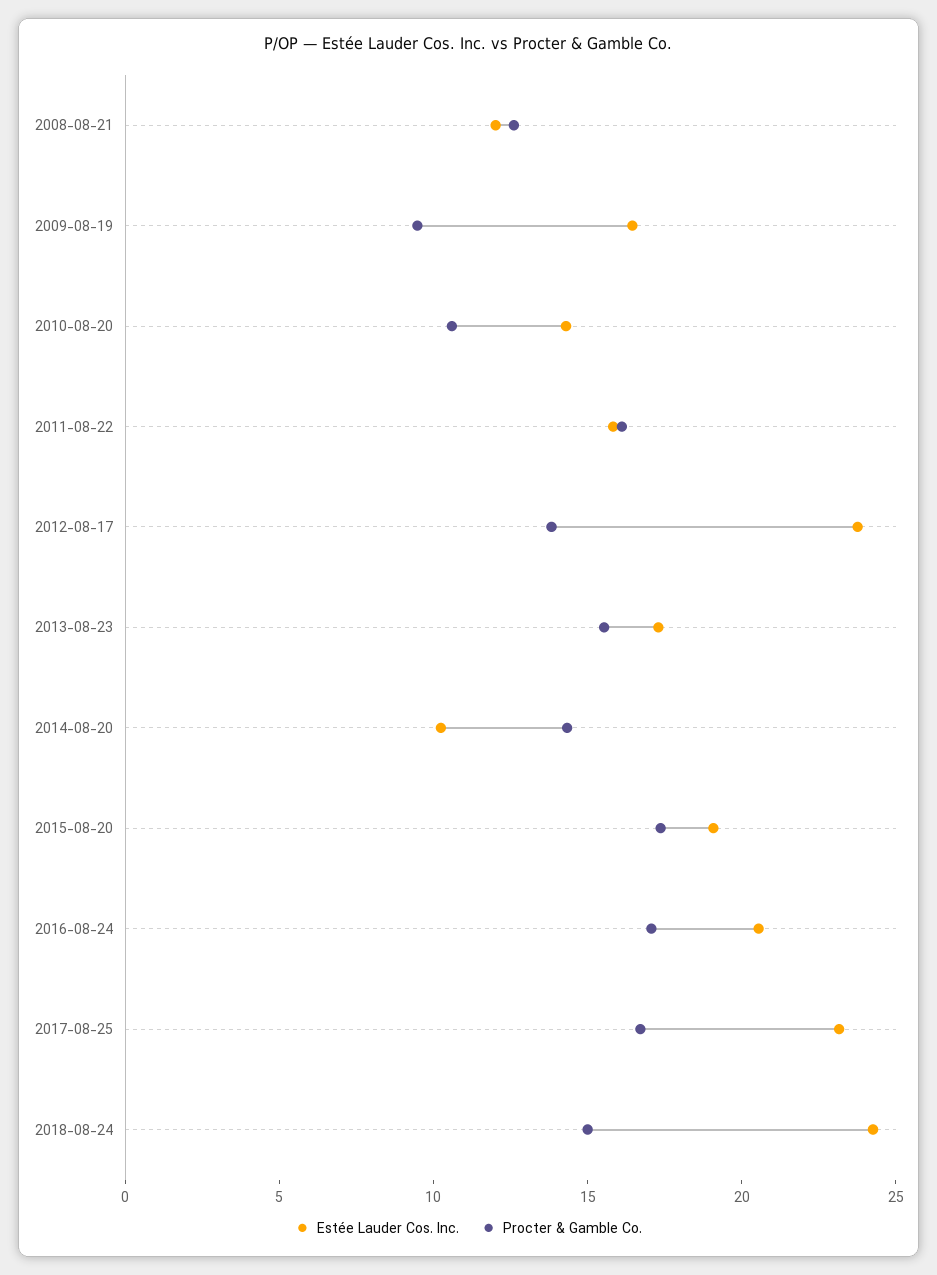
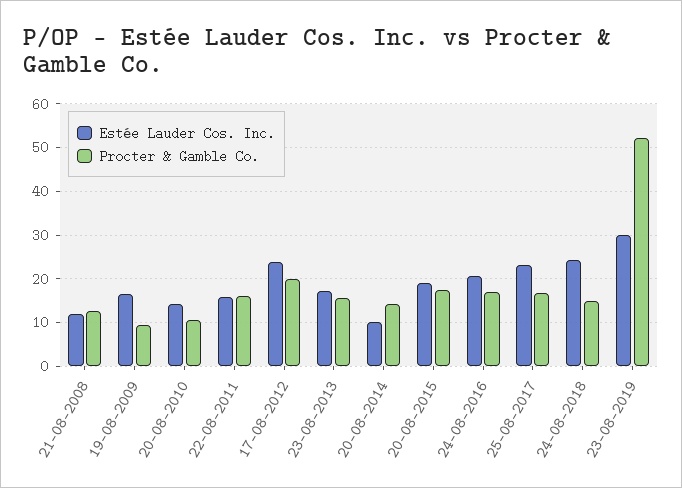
Procter & Gamble Co., 2012-08-17: 14 -> 20
Estée Lauder Cos. Inc., 23-08-2019: none -> 30
Procter & Gamble Co., 23-08-2019: none -> 52

